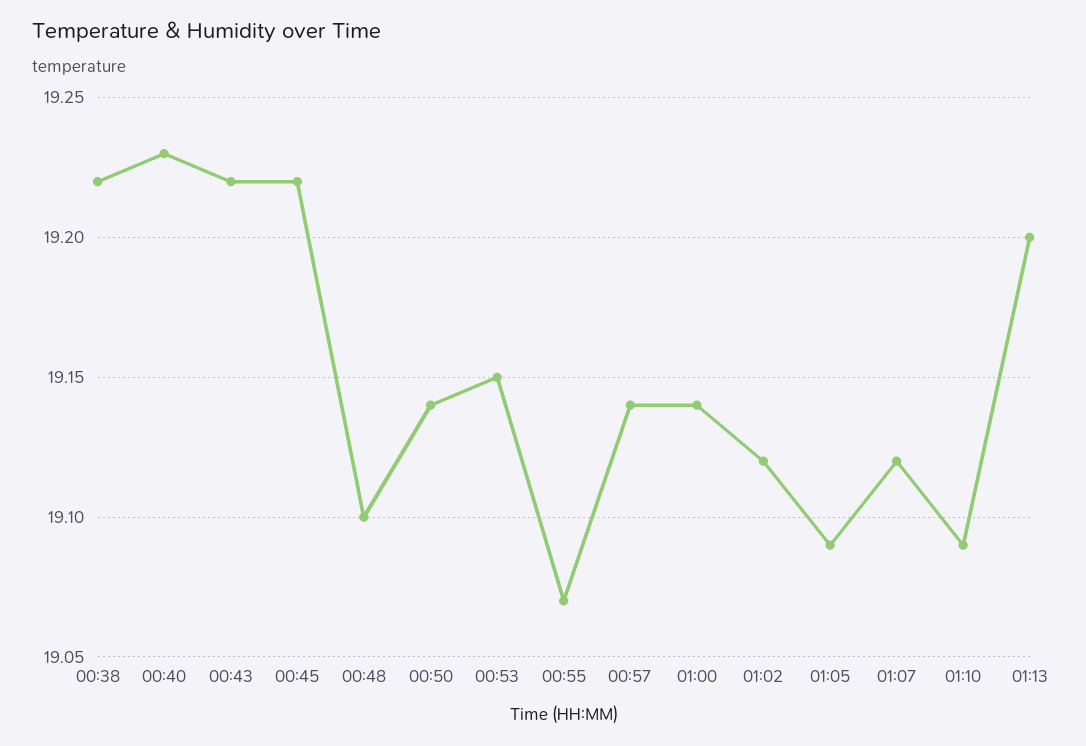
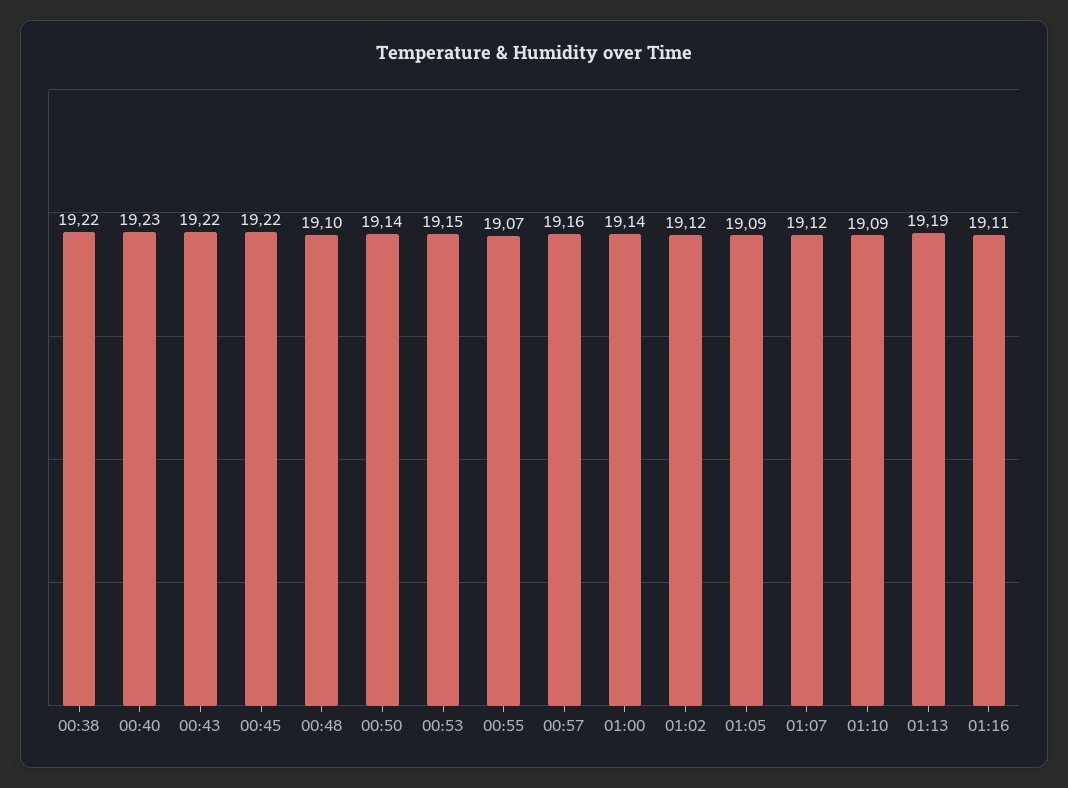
00:57: 19.14 -> 19.16
01:13: 19.2 -> 19.19
01:16: none -> 19.11

